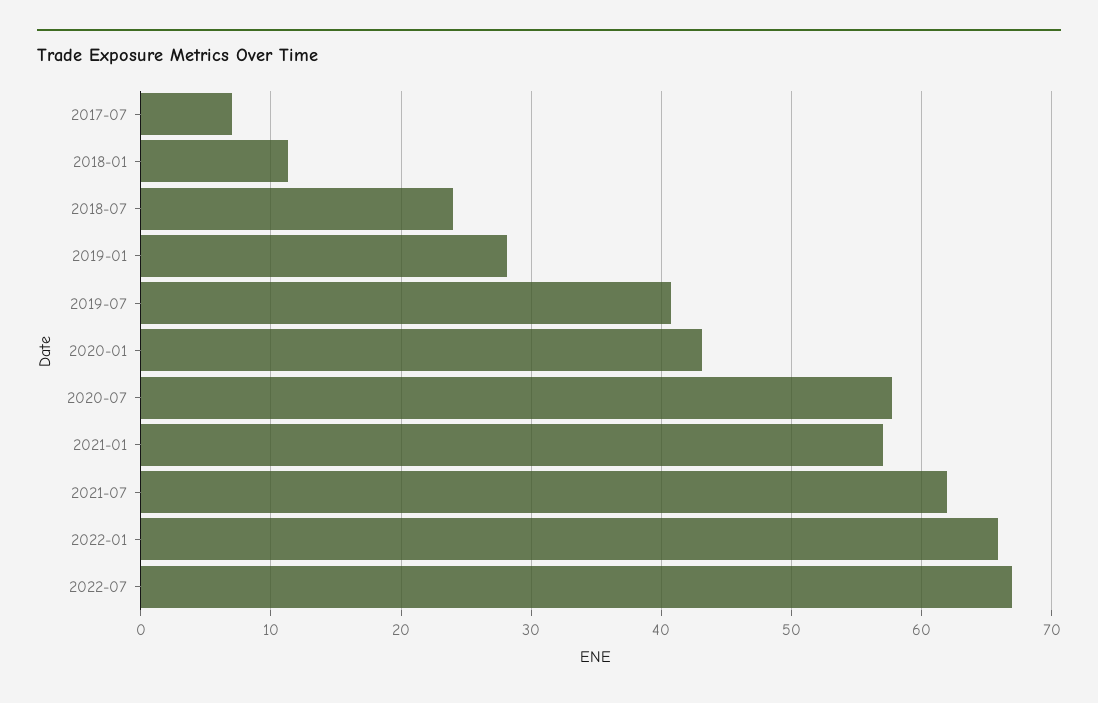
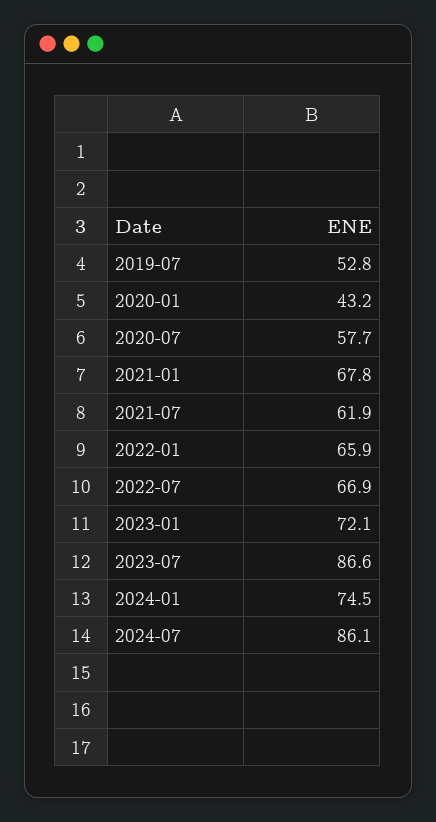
2017-07: 7 -> none
2018-01: 11 -> none
2018-07: 24 -> none
2019-01: 28 -> none
2019-07: 41 -> 52.8
2021-01: 57 -> 67.8
2023-01: none -> 72.1
2023-07: none -> 86.6
2024-01: none -> 74.5
2024-07: none -> 86.1

